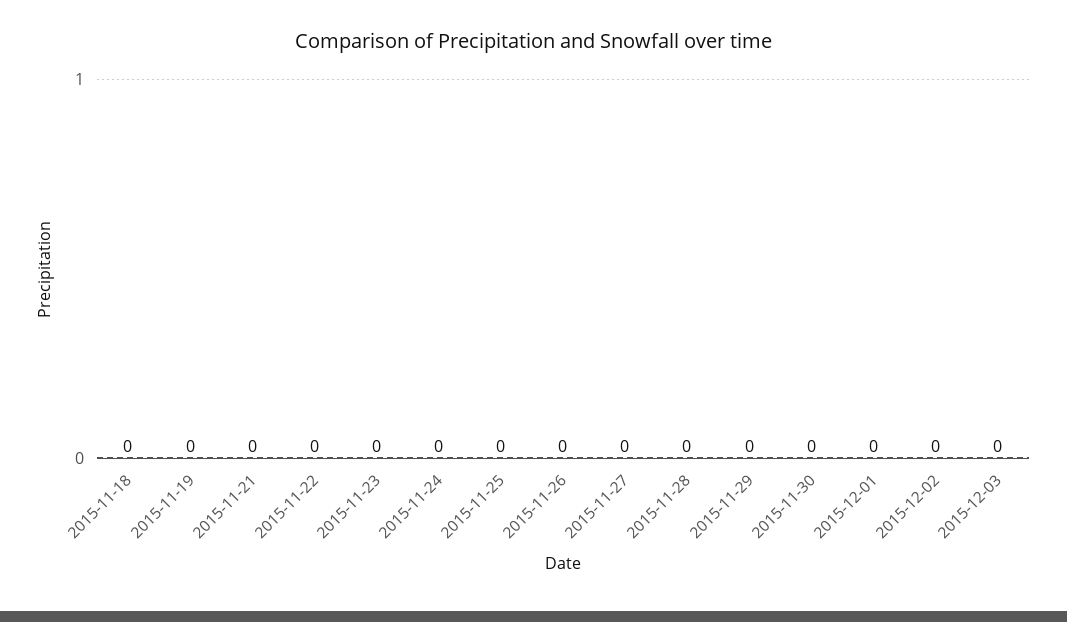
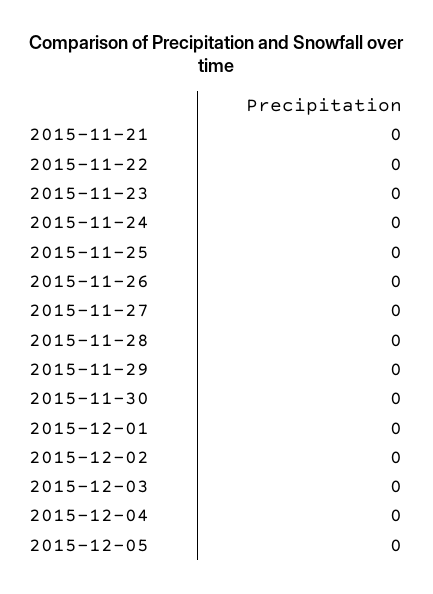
2015-11-18: 0 -> none
2015-11-19: 0 -> none
2015-12-04: none -> 0
2015-12-05: none -> 0

